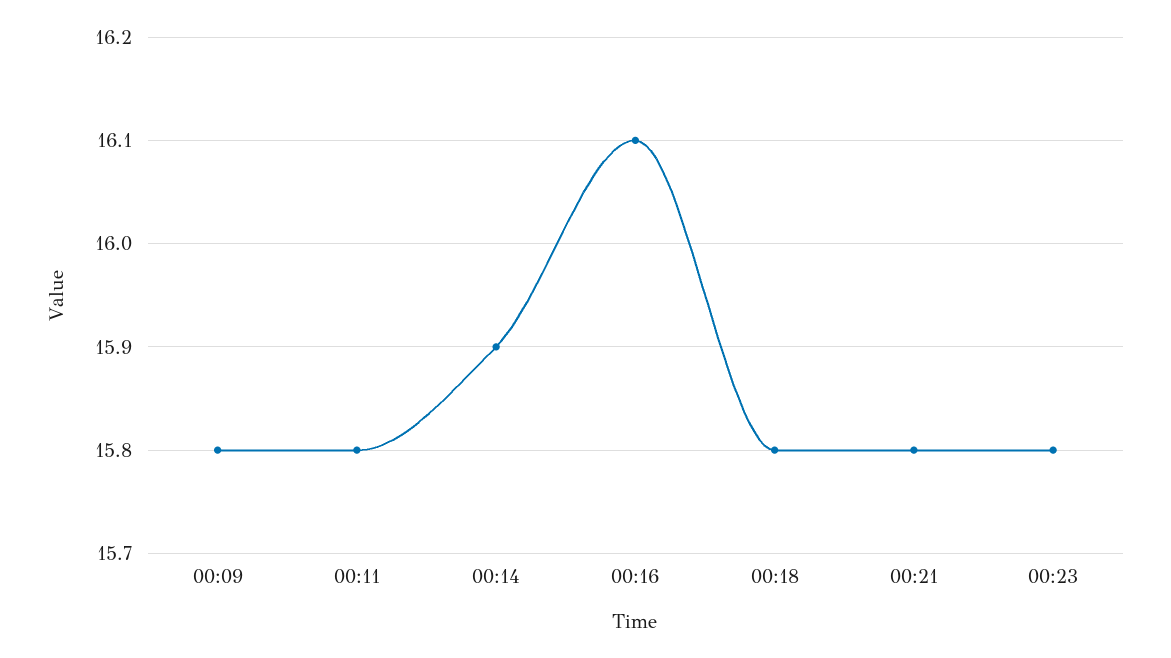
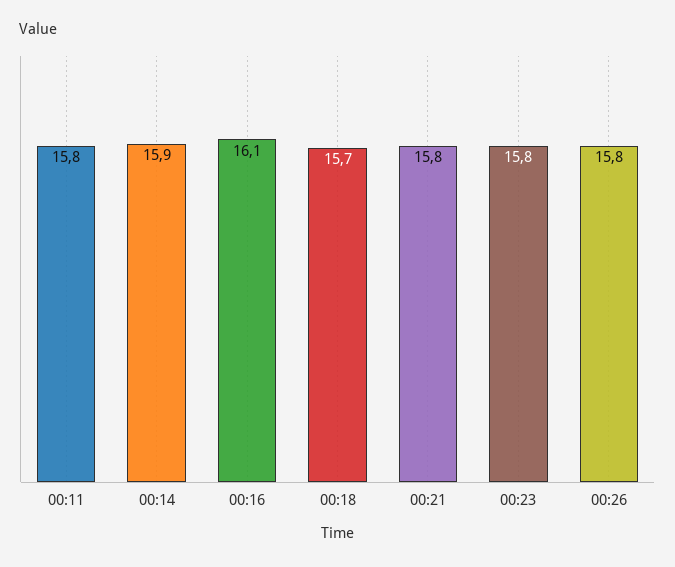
00:09: 15.8 -> none
00:18: 15.8 -> 15.7
00:26: none -> 15.8

